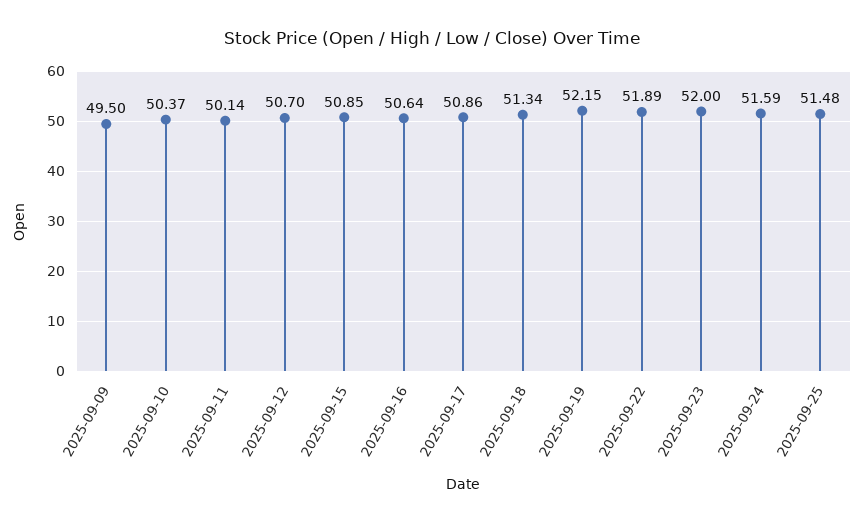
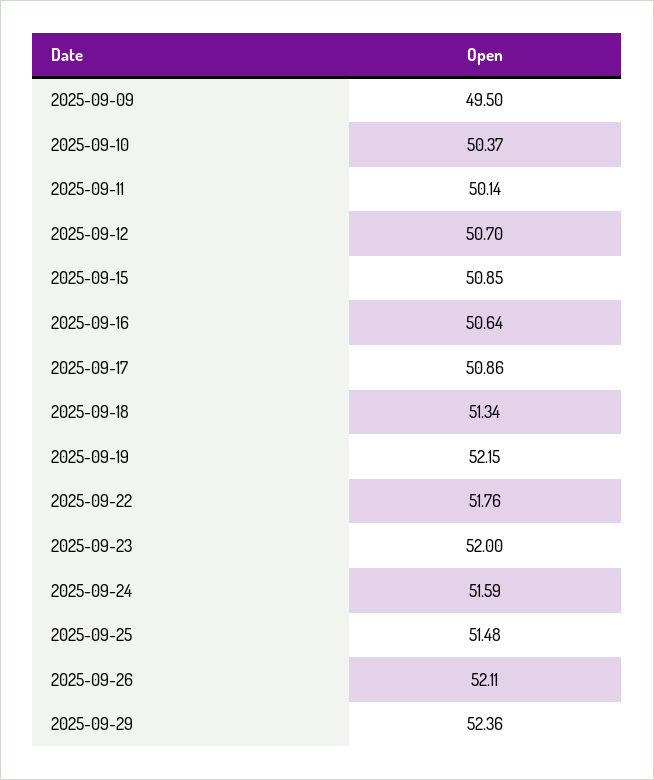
2025-09-22: 51.89 -> 51.76
2025-09-26: none -> 52.11
2025-09-29: none -> 52.36

